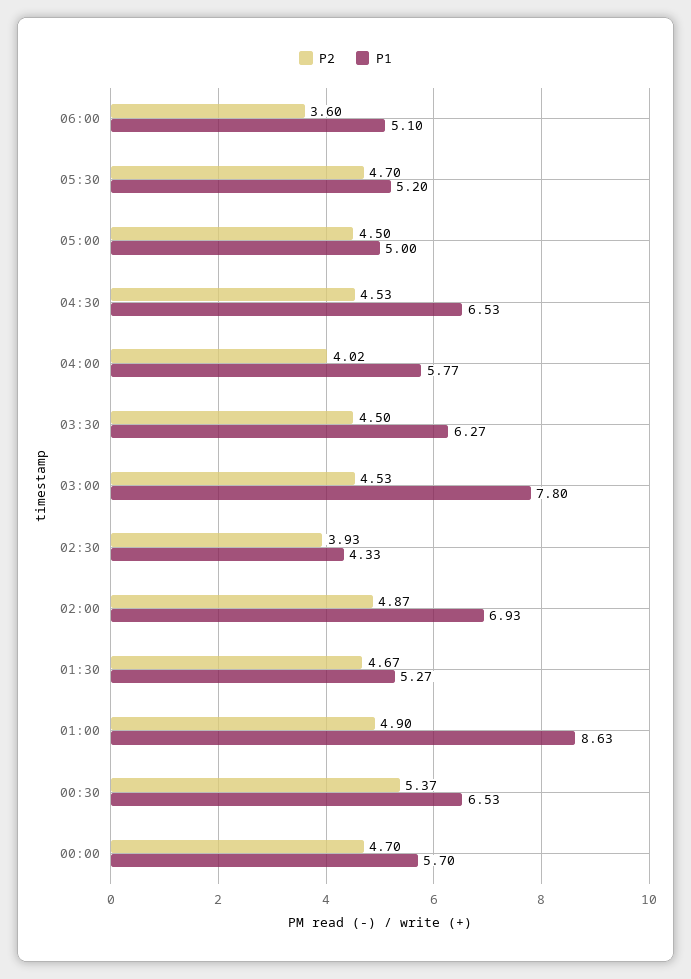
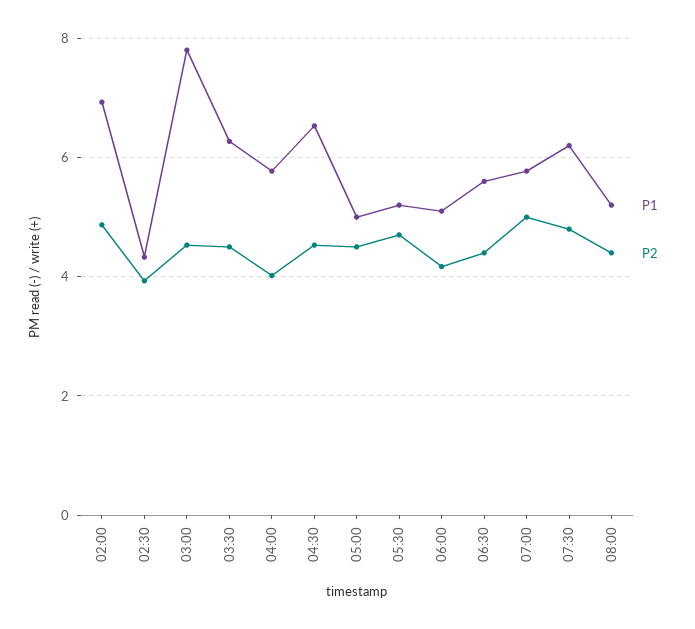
P2, 06:00: 3.6 -> 4.2
P2, 01:30: 4.67 -> none
P1, 01:30: 5.27 -> none
P2, 01:00: 4.9 -> none
P1, 01:00: 8.63 -> none
P2, 00:30: 5.37 -> none
P1, 00:30: 6.53 -> none
P2, 00:00: 4.7 -> none
P1, 00:00: 5.7 -> none
P1, 06:30: none -> 5.6
P2, 06:30: none -> 4.4
P1, 07:00: none -> 5.8
P2, 07:00: none -> 5
P1, 07:30: none -> 6.2
P2, 07:30: none -> 4.8
P1, 08:00: none -> 5.2
P2, 08:00: none -> 4.4

